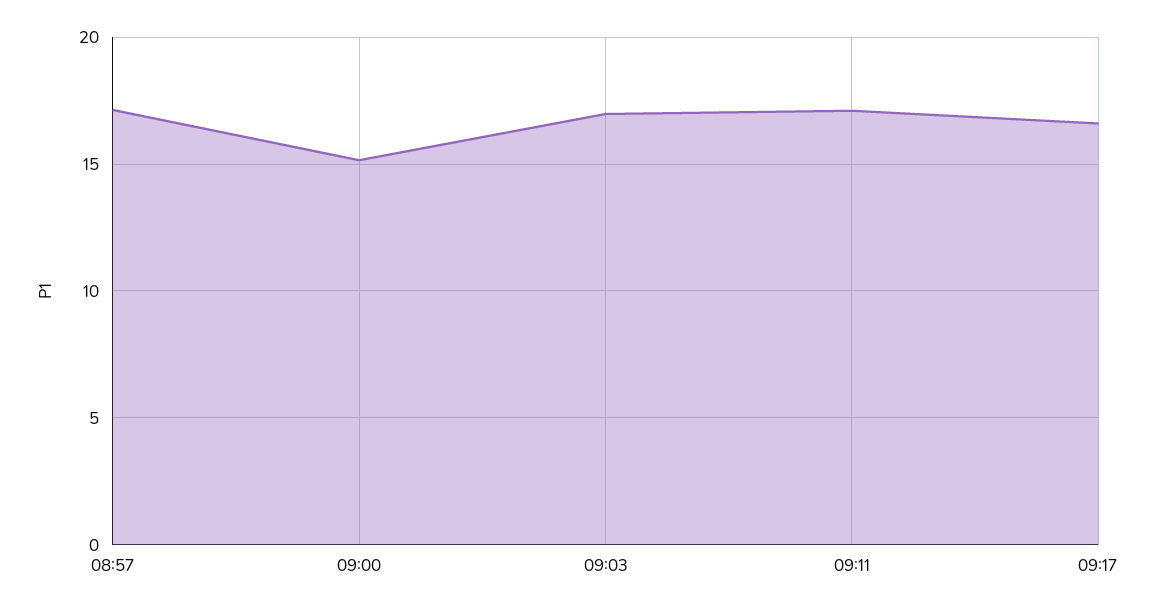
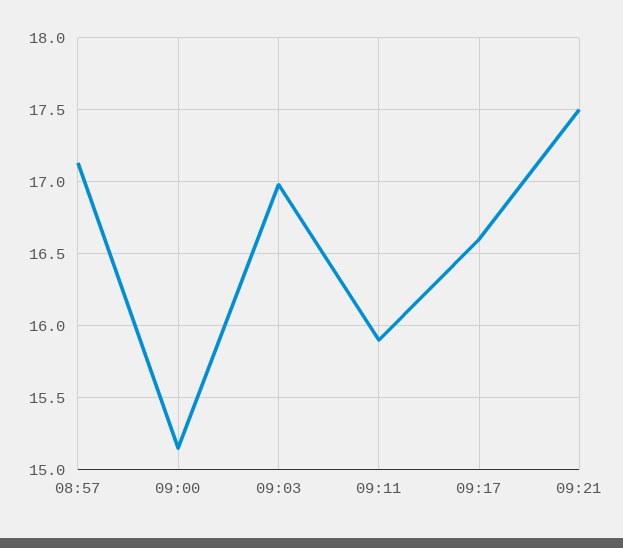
09:11: 17 -> 15.9
09:21: none -> 17.5

